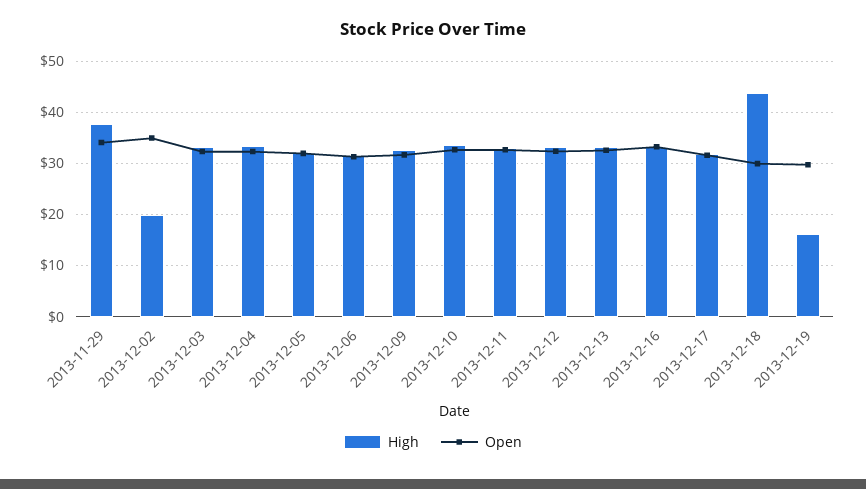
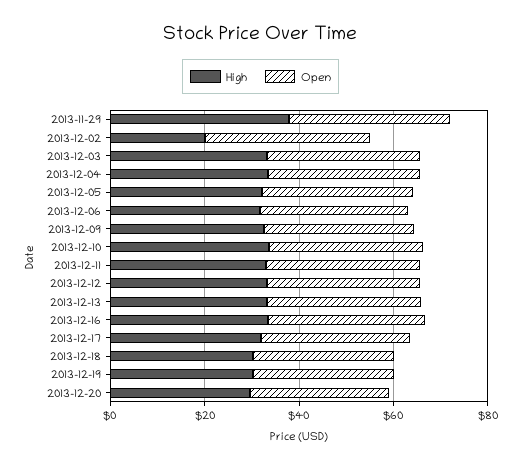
High, 2013-12-18: 44 -> 30
High, 2013-12-19: 16 -> 30
High, 2013-12-20: none -> 30
Open, 2013-12-20: none -> 30

